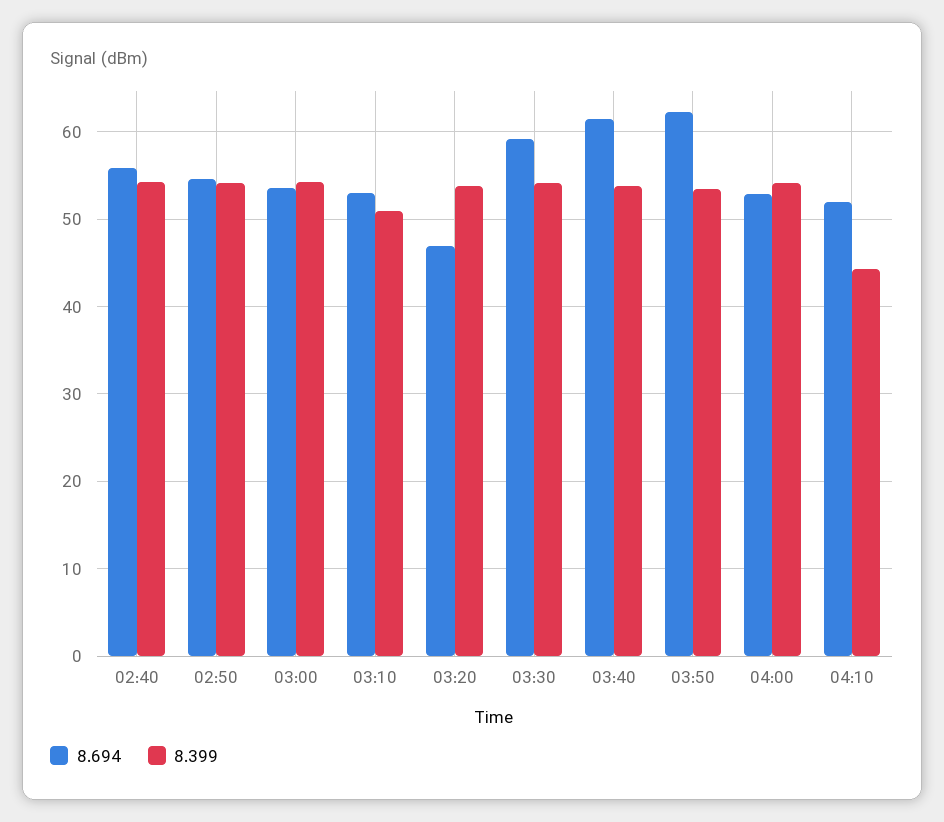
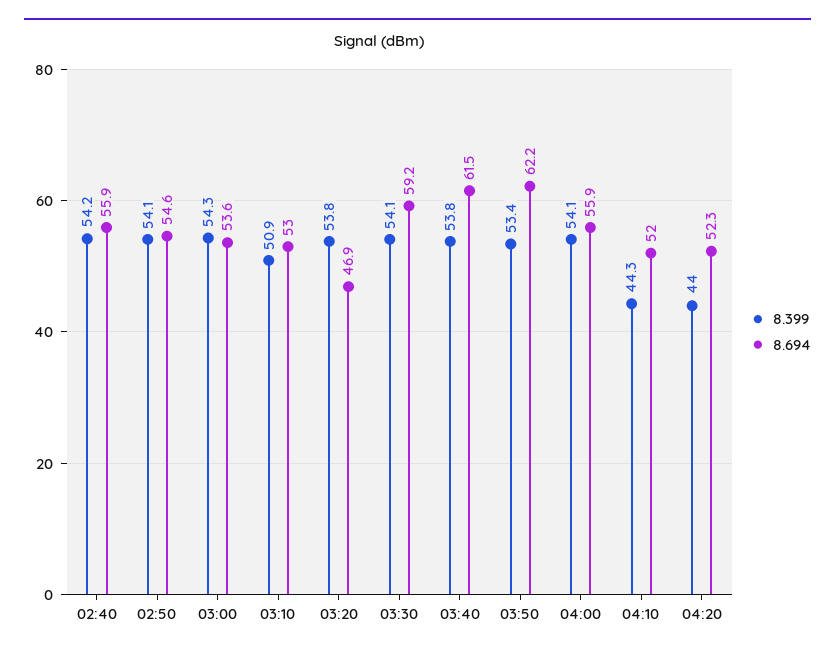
8.694, 04:00: 53 -> 55.9
8.399, 04:20: none -> 44
8.694, 04:20: none -> 52.3

